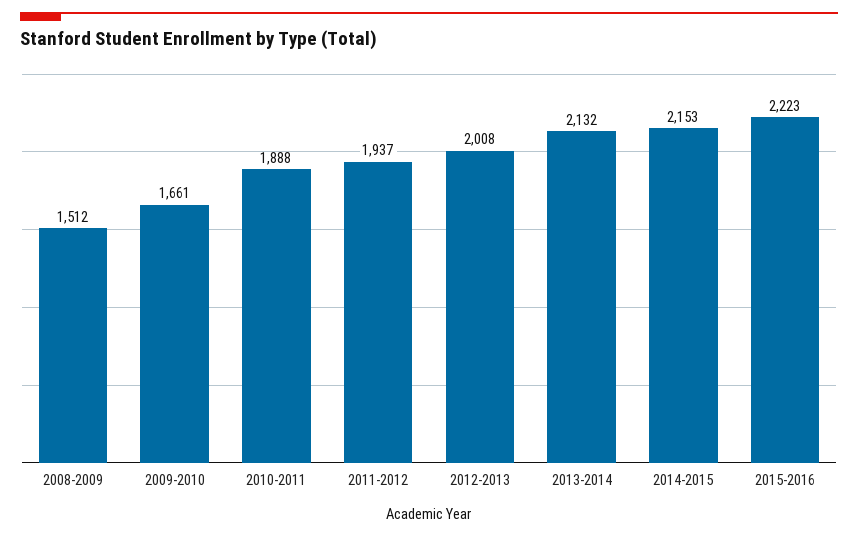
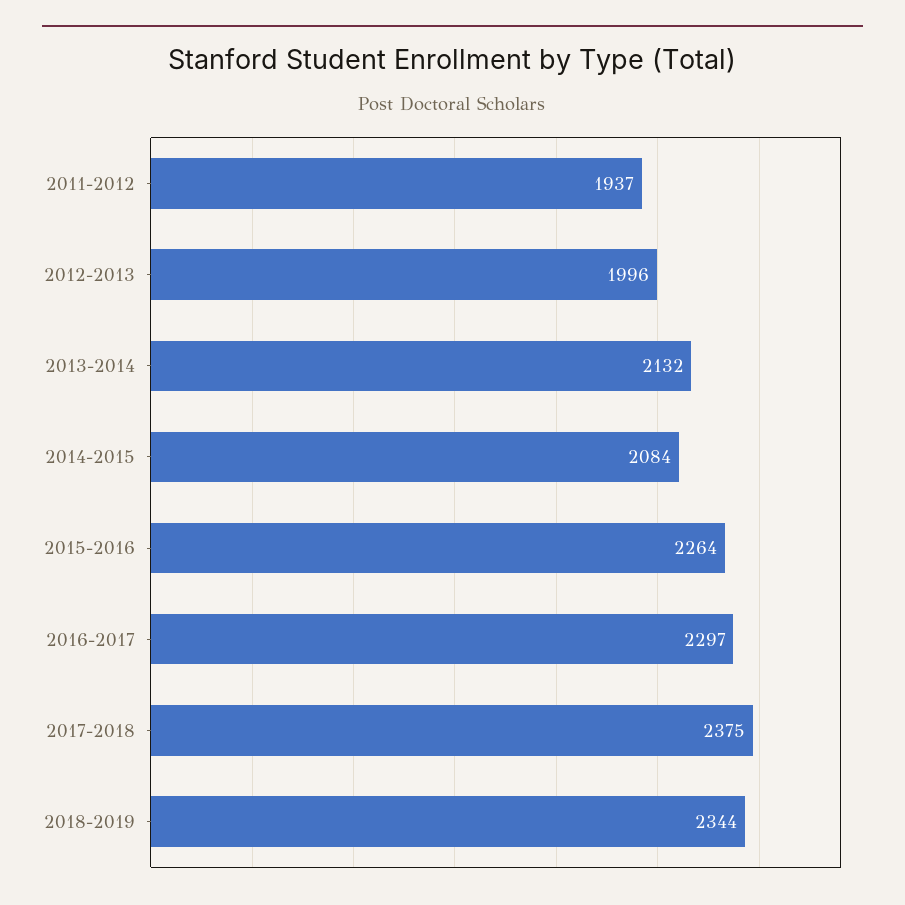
2008-2009: 1512 -> none
2009-2010: 1661 -> none
2010-2011: 1888 -> none
2012-2013: 2008 -> 1996
2014-2015: 2153 -> 2084
2015-2016: 2223 -> 2264
2016-2017: none -> 2297
2017-2018: none -> 2375
2018-2019: none -> 2344

